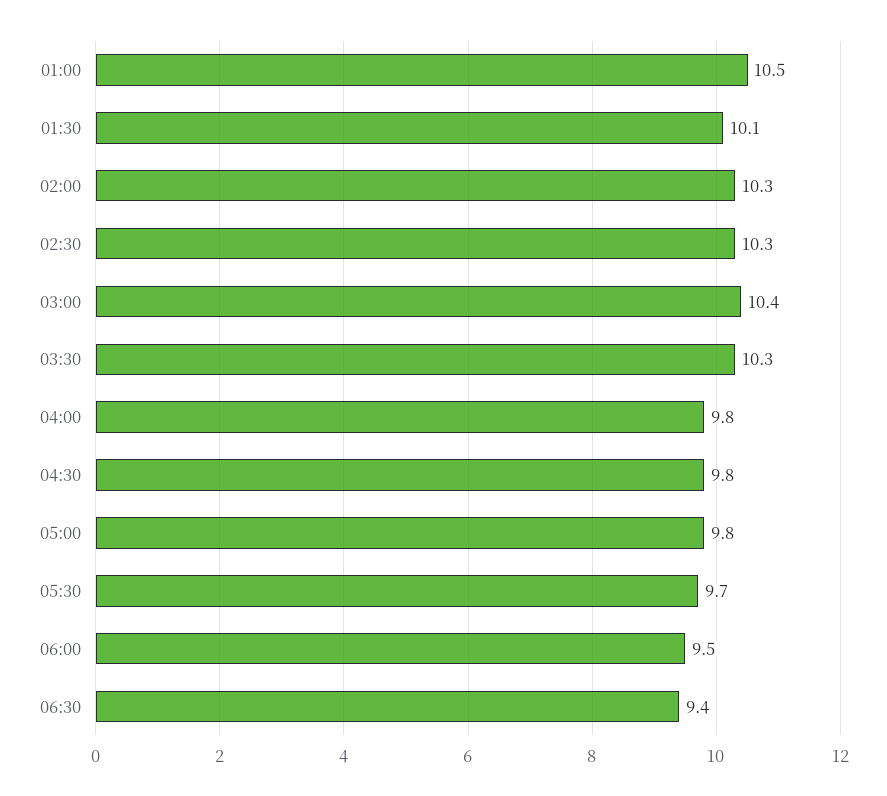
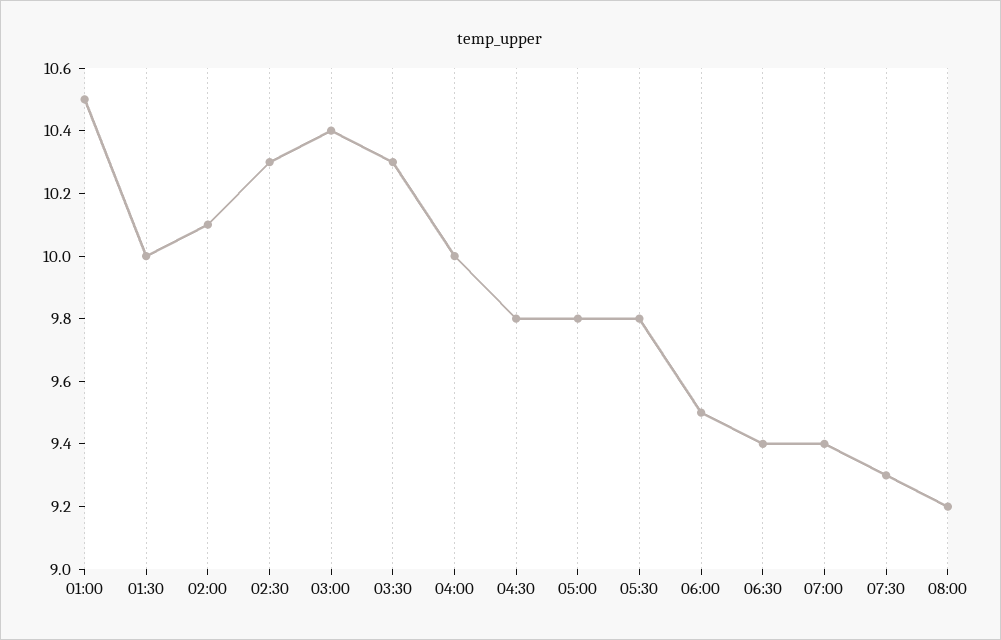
01:30: 10.1 -> 10
02:00: 10.3 -> 10.1
04:00: 9.8 -> 10
05:30: 9.7 -> 9.8
07:00: none -> 9.4
07:30: none -> 9.3
08:00: none -> 9.2

